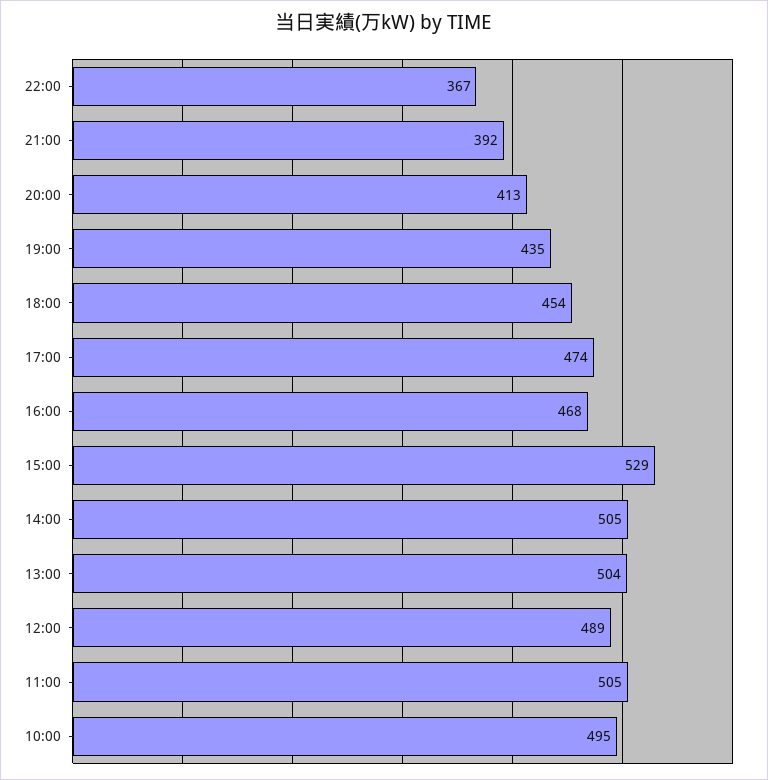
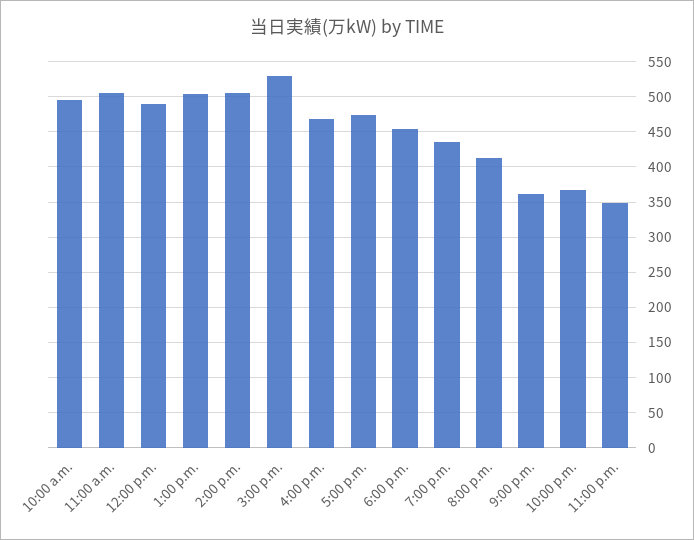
21:00: 392 -> 360
11:00 p.m.: none -> 350

